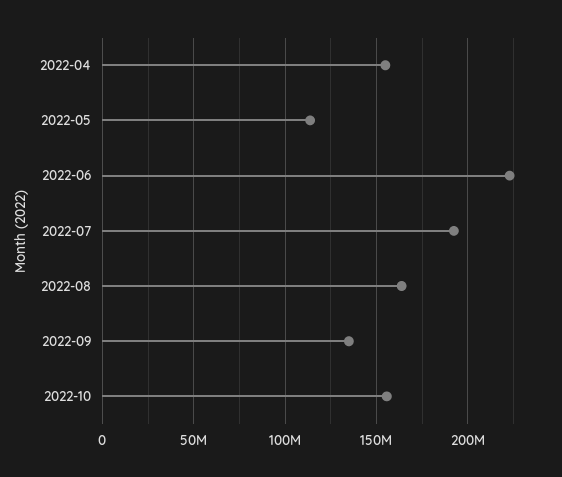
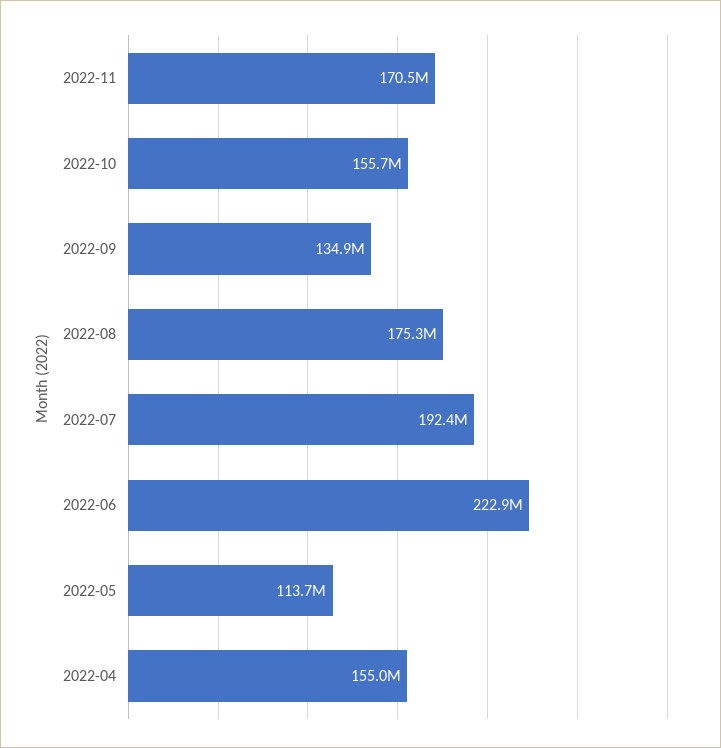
2022-08: 165000000 -> 175300000
2022-11: none -> 170500000

